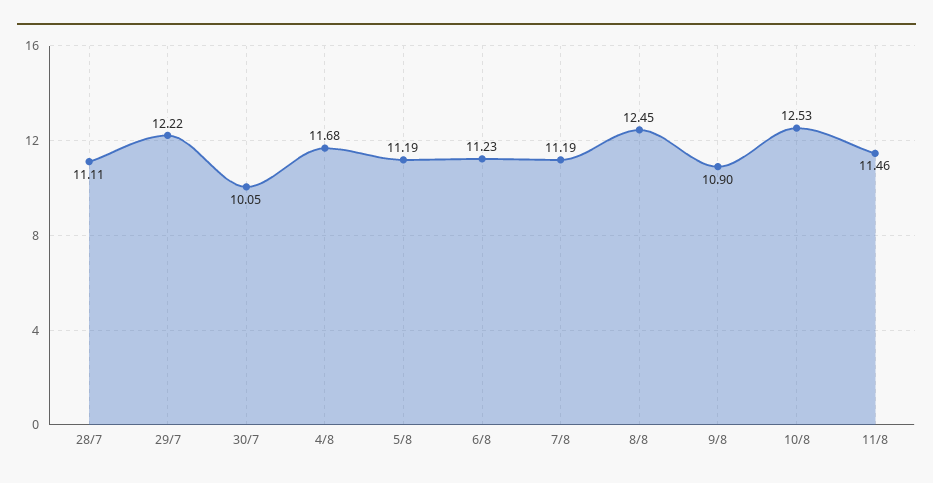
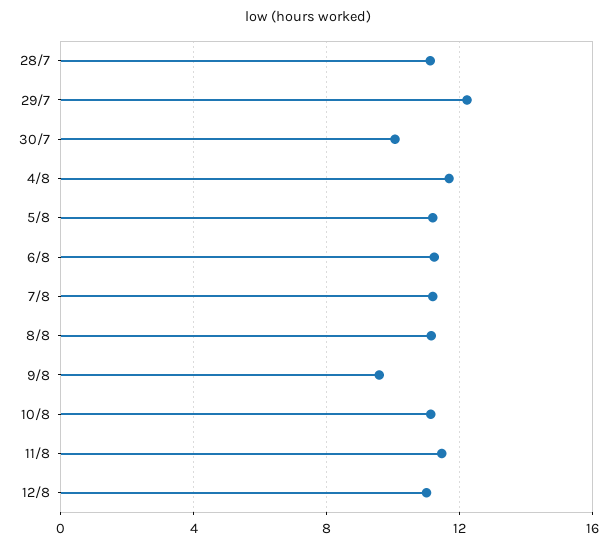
8/8: 12.45 -> 11
9/8: 10.9 -> 9.5
10/8: 12.53 -> 11
12/8: none -> 11

